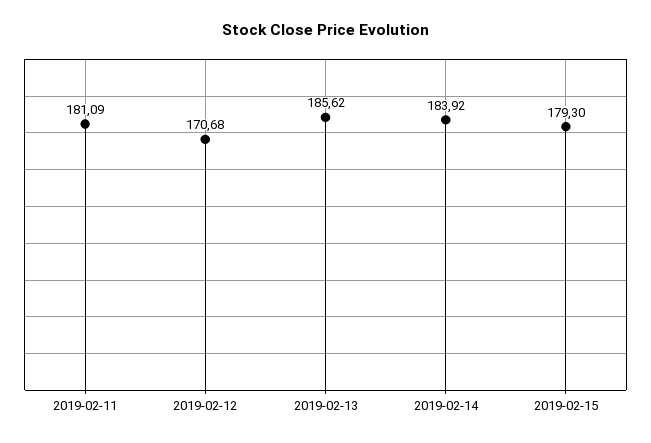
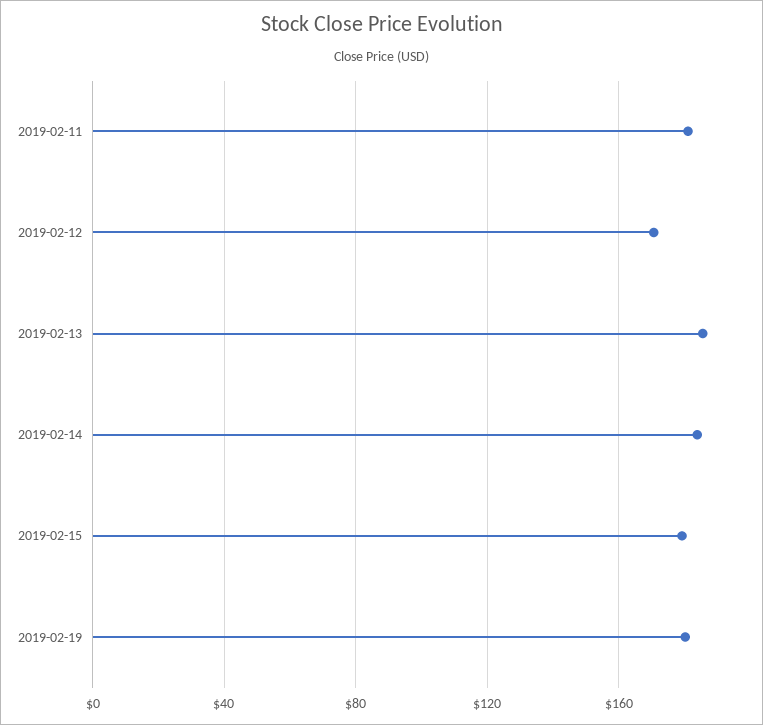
2019-02-19: none -> 180

